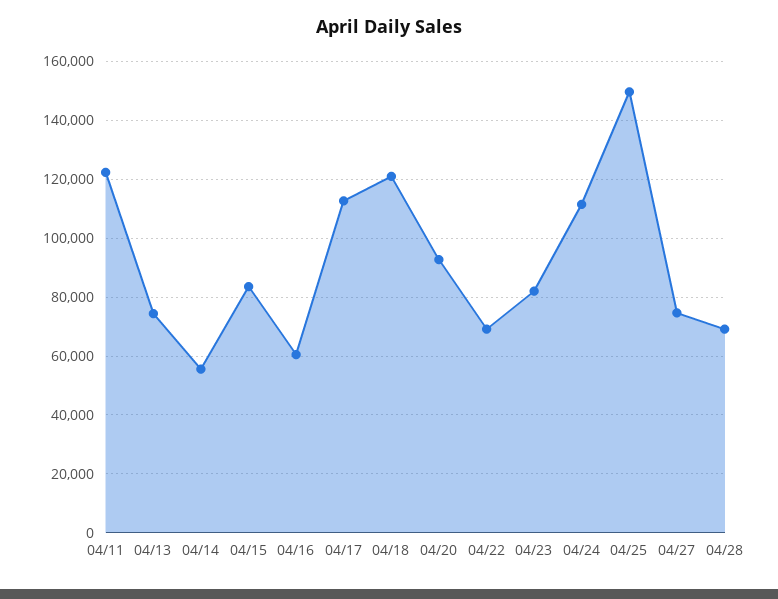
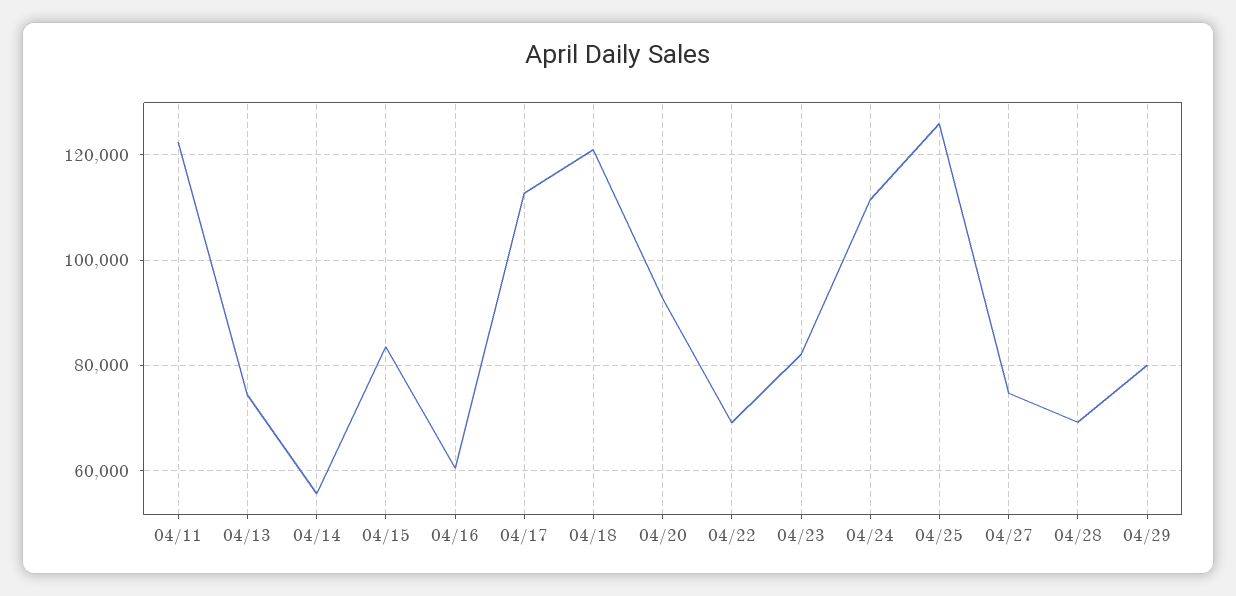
04/25: 150000 -> 126000
04/29: none -> 80000

